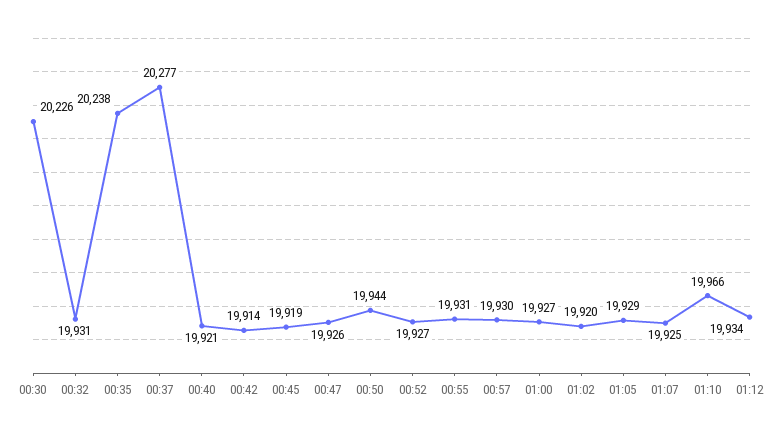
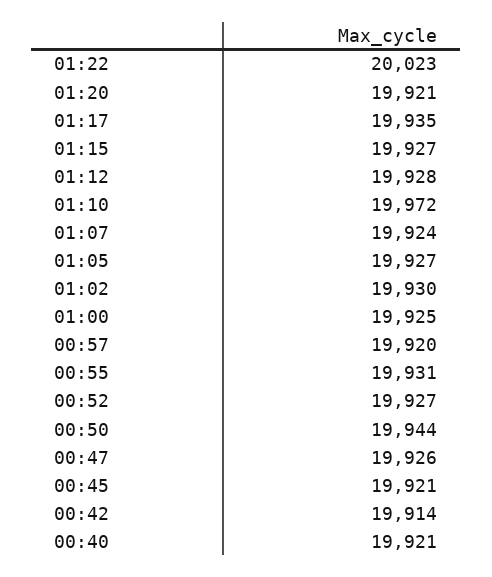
00:30: 20226 -> none
00:32: 19931 -> none
00:35: 20238 -> none
00:37: 20277 -> none
00:45: 19919 -> 19921
00:57: 19930 -> 19920
01:00: 19927 -> 19925
01:02: 19920 -> 19930
01:05: 19929 -> 19927
01:07: 19925 -> 19924
01:10: 19966 -> 19972
01:12: 19934 -> 19928
01:22: none -> 20023
01:20: none -> 19921
01:17: none -> 19935
01:15: none -> 19927

